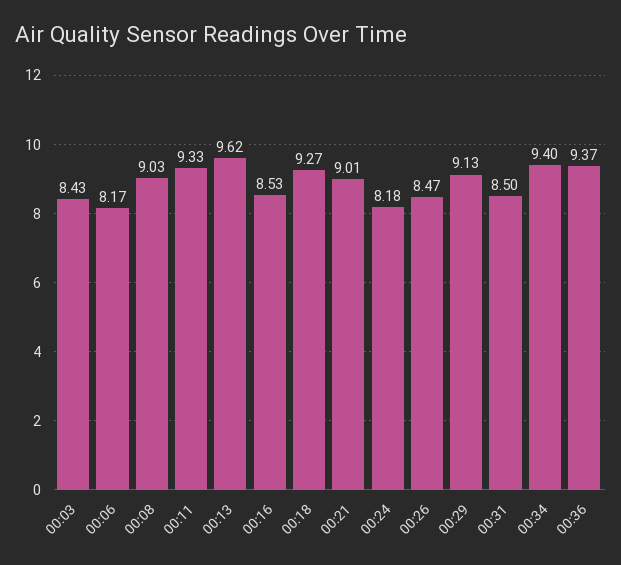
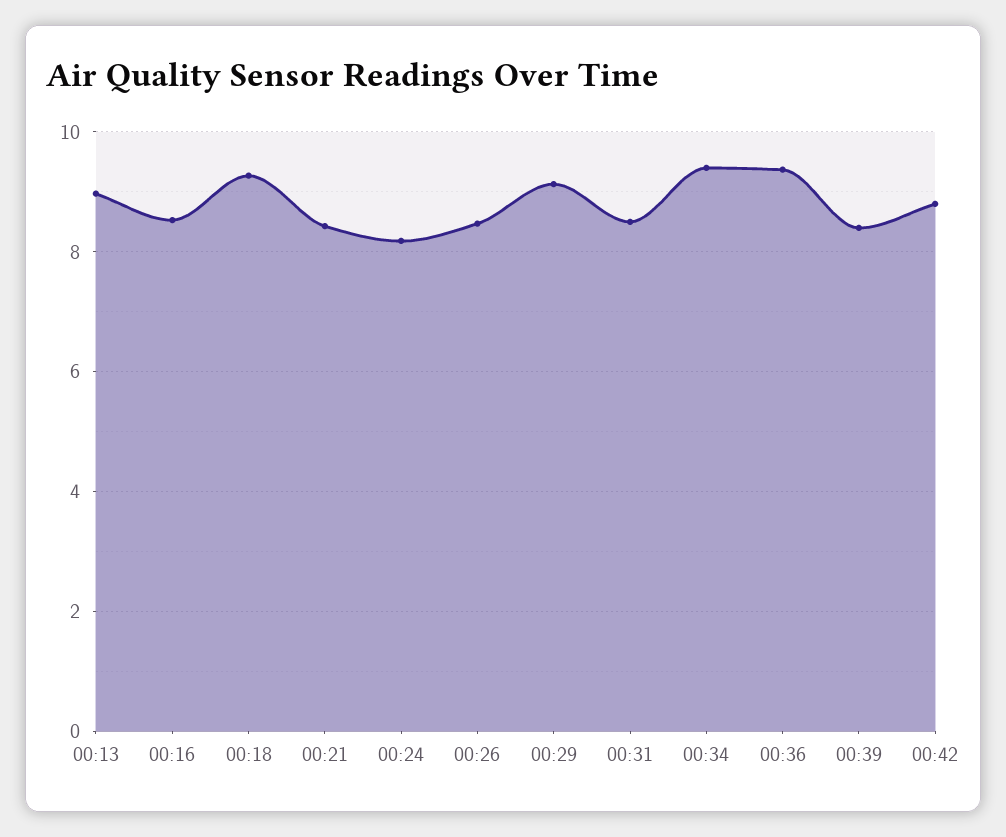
00:03: 8.43 -> none
00:06: 8.17 -> none
00:08: 9.03 -> none
00:11: 9.33 -> none
00:13: 9.62 -> 9
00:21: 9.01 -> 8.4
00:39: none -> 8.4
00:42: none -> 8.8

